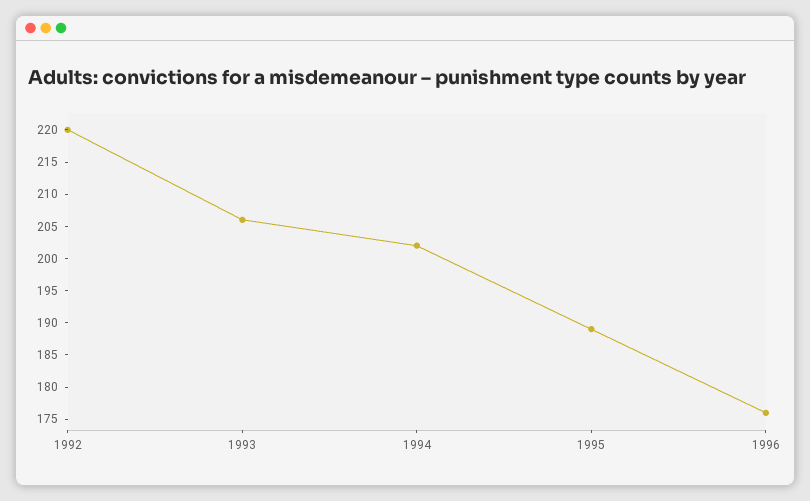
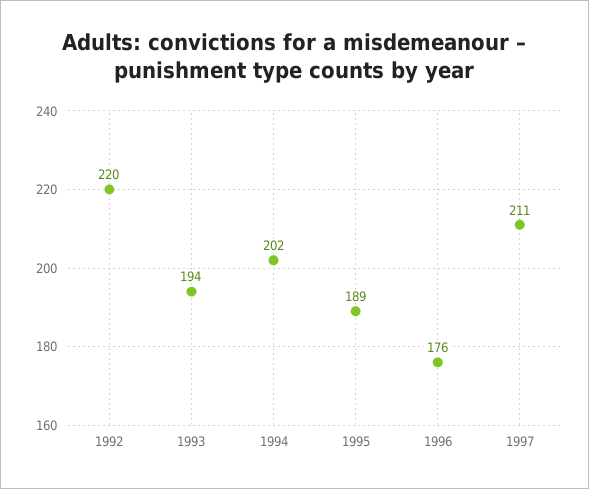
1993: 205 -> 194
1997: none -> 211

